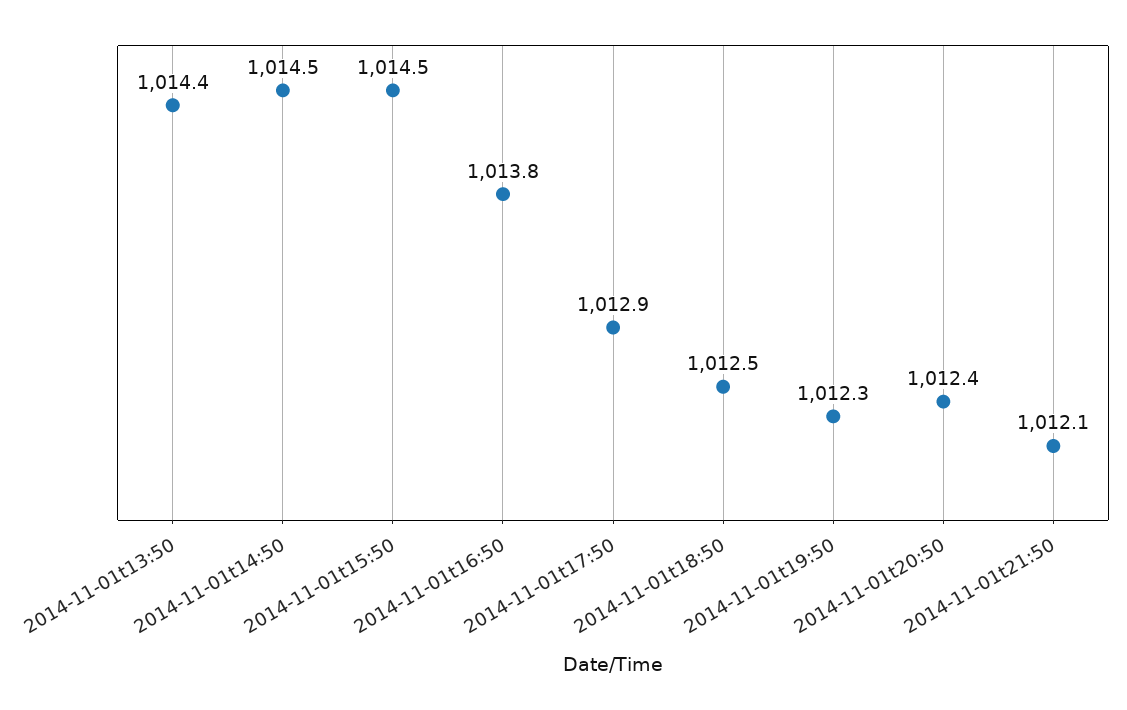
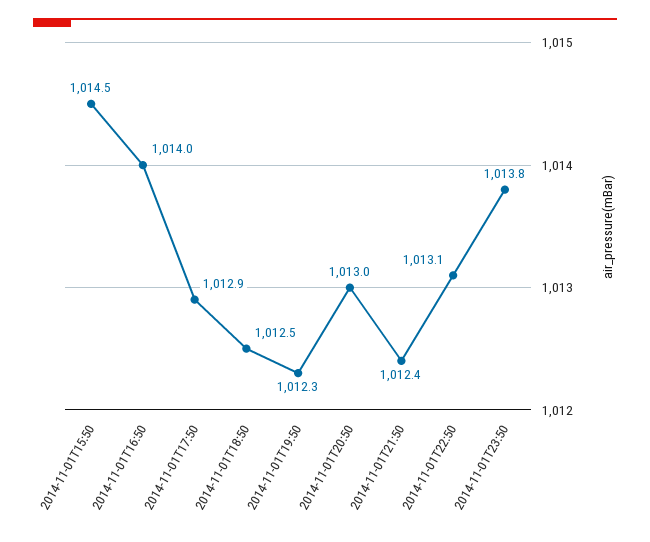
2014-11-01t13:50: 1014.4 -> none
2014-11-01t14:50: 1014.5 -> none
2014-11-01t16:50: 1013.8 -> 1014
2014-11-01t20:50: 1012.4 -> 1013
2014-11-01t21:50: 1012.1 -> 1012.4
2014-11-01T22:50: none -> 1013.1
2014-11-01T23:50: none -> 1013.8

